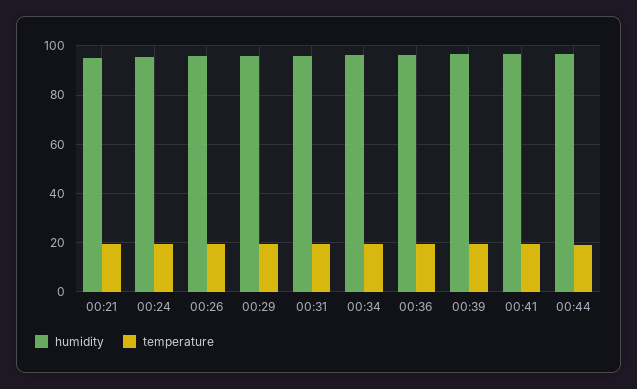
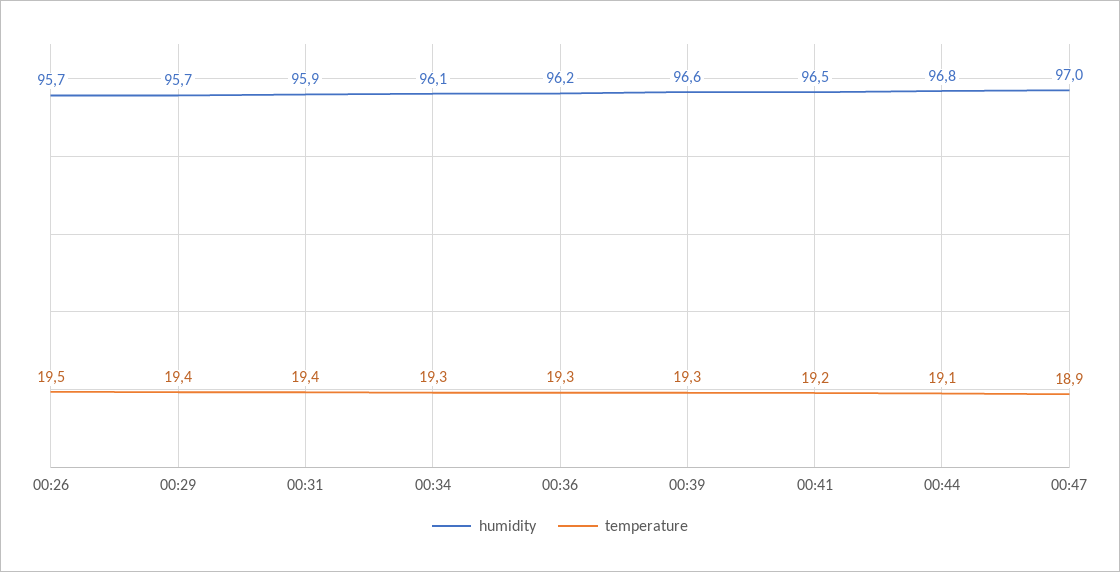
humidity, 00:21: 95 -> none
temperature, 00:21: 20 -> none
humidity, 00:24: 95 -> none
temperature, 00:24: 20 -> none
humidity, 00:47: none -> 97
temperature, 00:47: none -> 18.9

